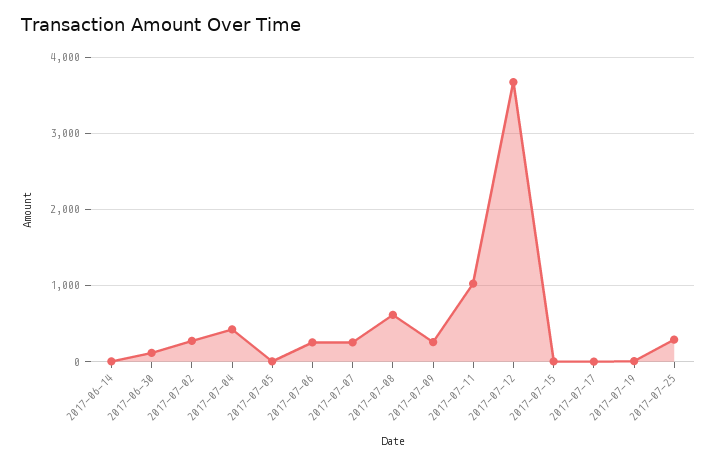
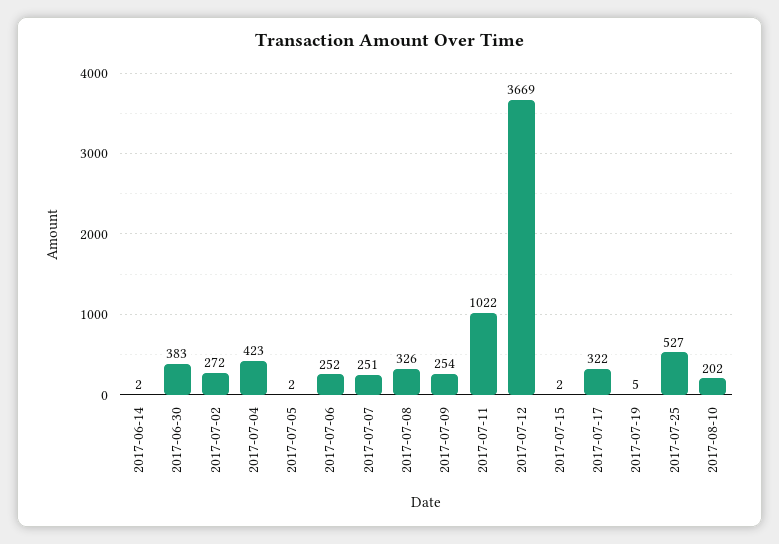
2017-06-30: 100 -> 383
2017-07-08: 600 -> 326
2017-07-17: 0 -> 322
2017-07-25: 300 -> 527
2017-08-10: none -> 202

